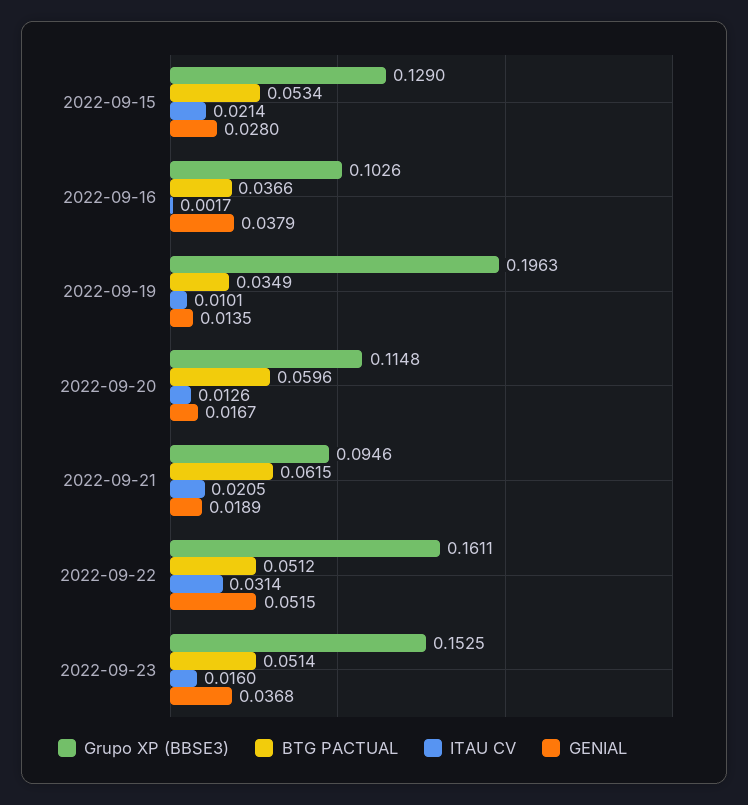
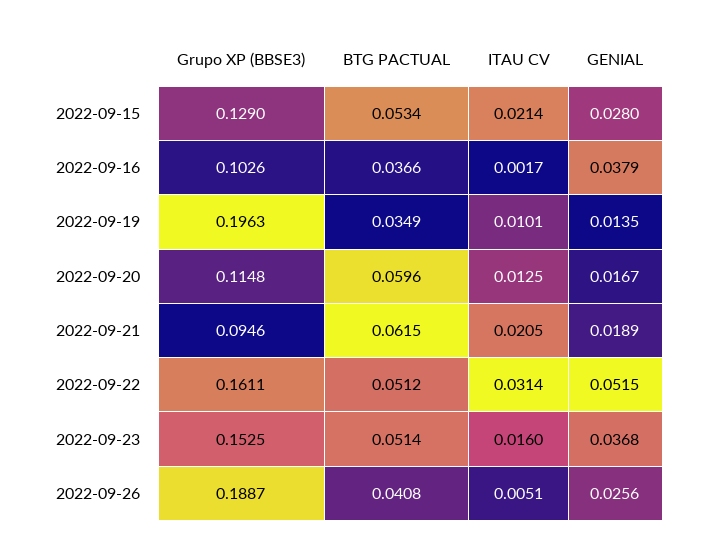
ITAU CV, 2022-09-20: 0.0126 -> 0.0125
Grupo XP (BBSE3), 2022-09-26: none -> 0.1887
BTG PACTUAL, 2022-09-26: none -> 0.0408
ITAU CV, 2022-09-26: none -> 0.0051
GENIAL, 2022-09-26: none -> 0.0256

